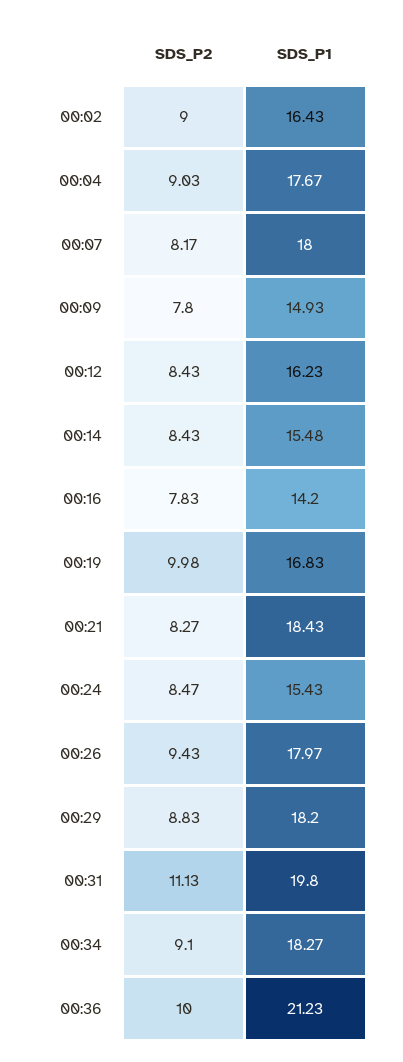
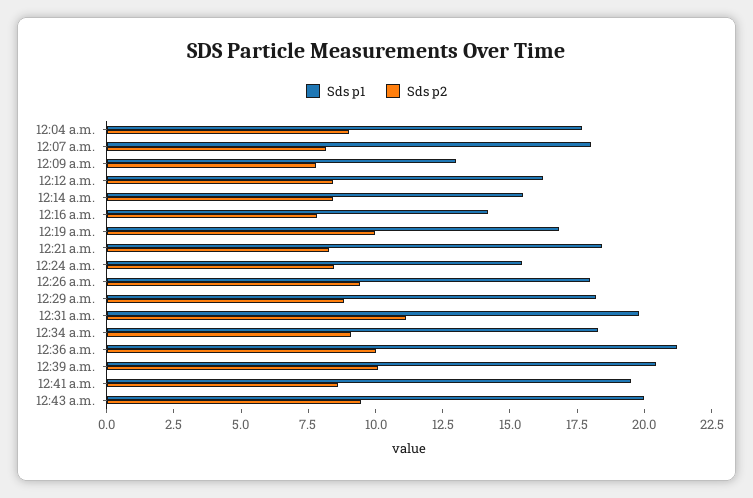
SDS_P2, 00:02: 9 -> none
SDS_P1, 00:02: 16.43 -> none
SDS_P1, 00:09: 14.93 -> 13
SDS_P1, 12:39 a.m.: none -> 20.5
SDS_P2, 12:39 a.m.: none -> 10
SDS_P1, 12:41 a.m.: none -> 19.5
SDS_P2, 12:41 a.m.: none -> 8.5
SDS_P1, 12:43 a.m.: none -> 20
SDS_P2, 12:43 a.m.: none -> 9.5

